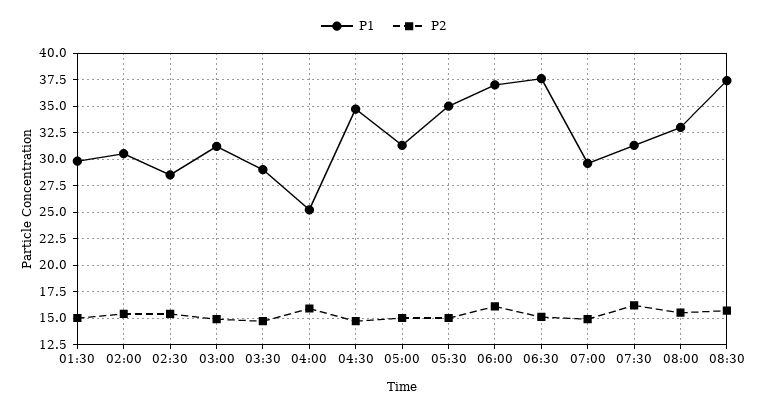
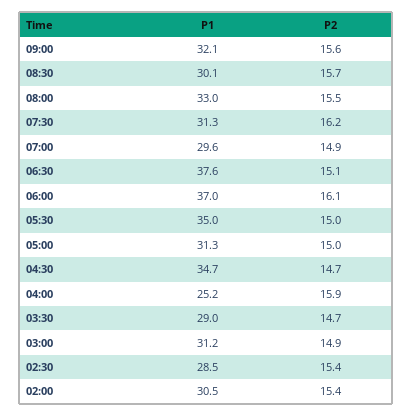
P1, 01:30: 30 -> none
P2, 01:30: 15 -> none
P1, 08:30: 37.5 -> 30.1
P1, 09:00: none -> 32.1
P2, 09:00: none -> 15.6

